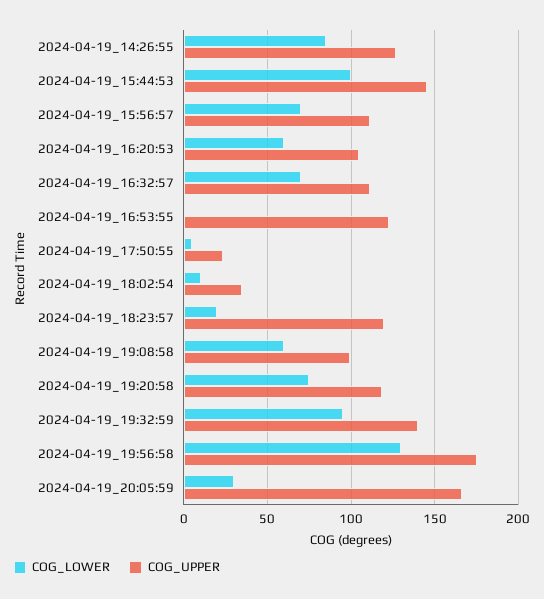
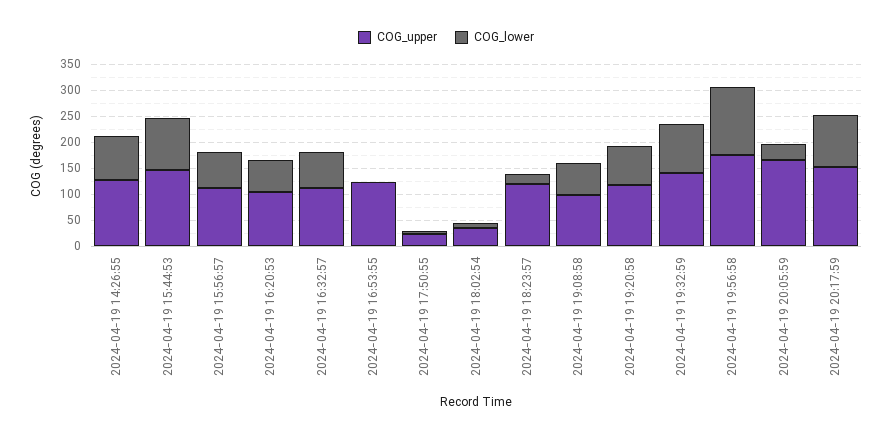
COG_UPPER, 2024-04-19 20:17:59: none -> 150
COG_LOWER, 2024-04-19 20:17:59: none -> 100

